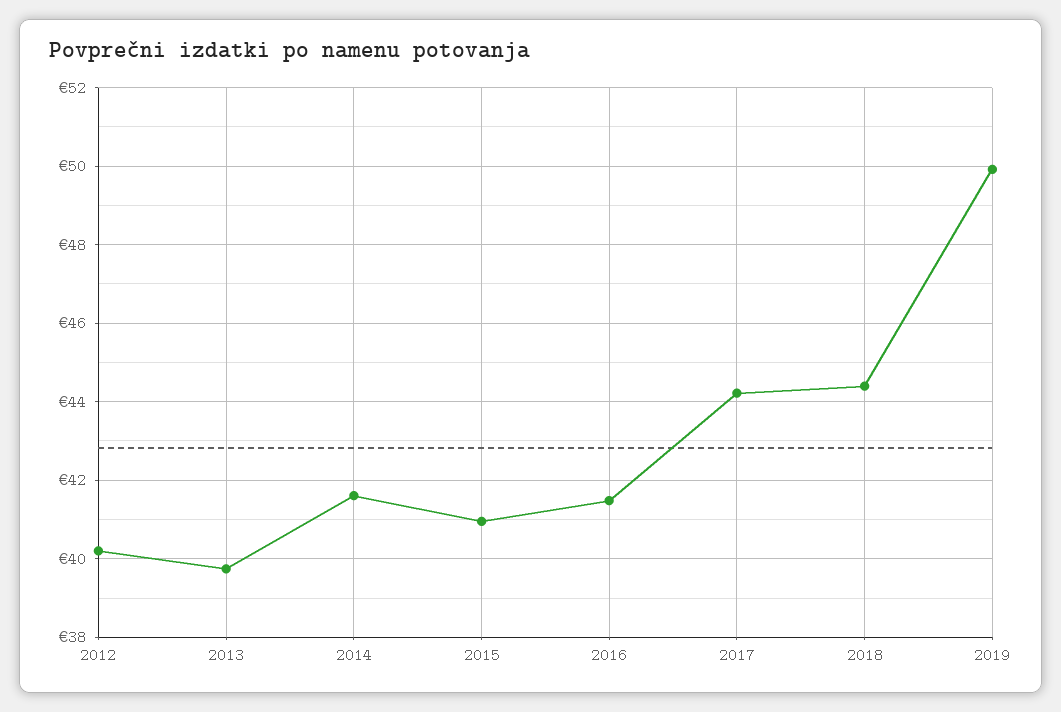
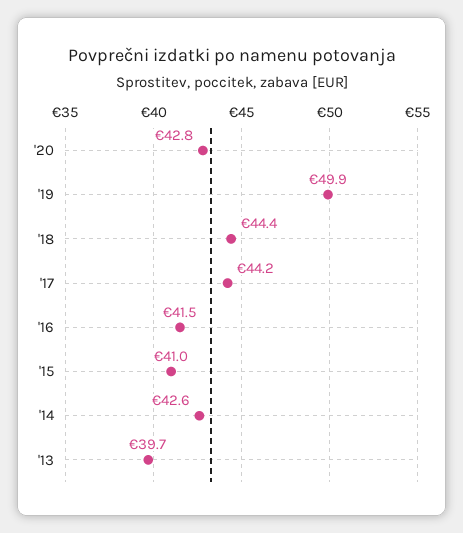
2012: 40.2 -> none
2014: 41.6 -> 42.6
'20: none -> 42.8

